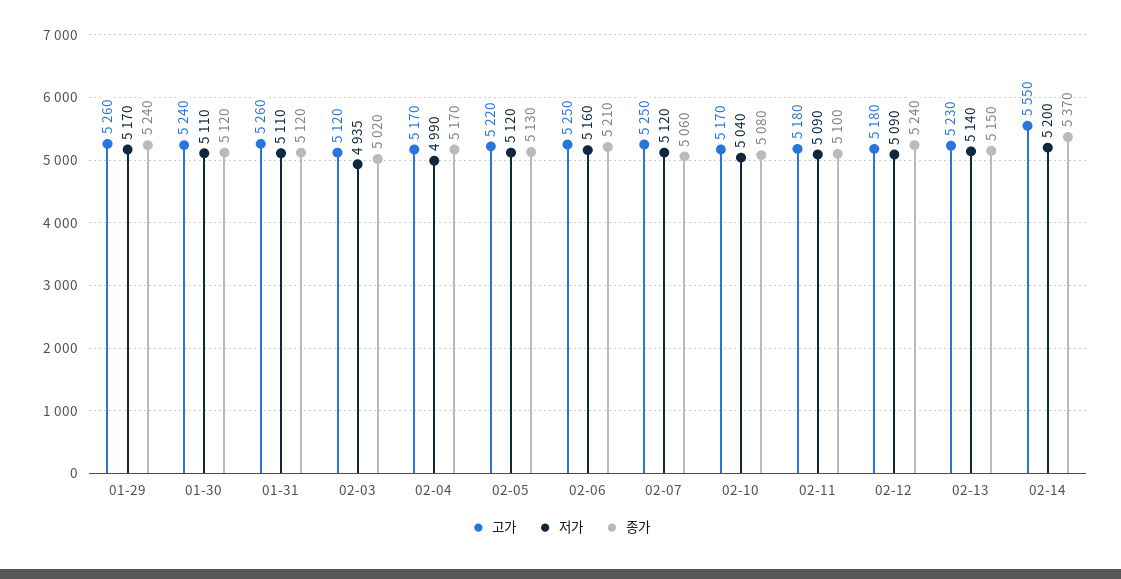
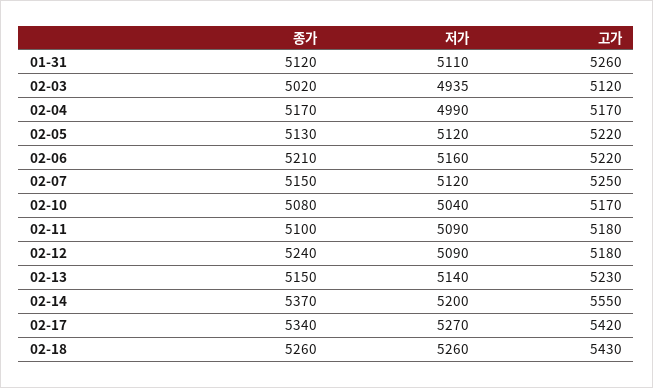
고가, 01-29: 5260 -> none
저가, 01-29: 5170 -> none
종가, 01-29: 5240 -> none
고가, 01-30: 5240 -> none
저가, 01-30: 5110 -> none
종가, 01-30: 5120 -> none
고가, 02-06: 5250 -> 5220
종가, 02-07: 5060 -> 5150
종가, 02-17: none -> 5340
저가, 02-17: none -> 5270
고가, 02-17: none -> 5420
종가, 02-18: none -> 5260
저가, 02-18: none -> 5260
고가, 02-18: none -> 5430

